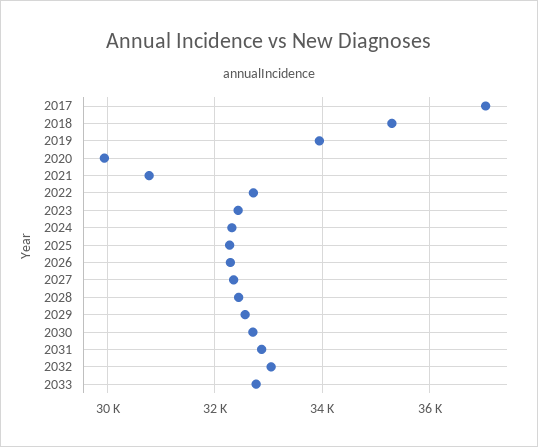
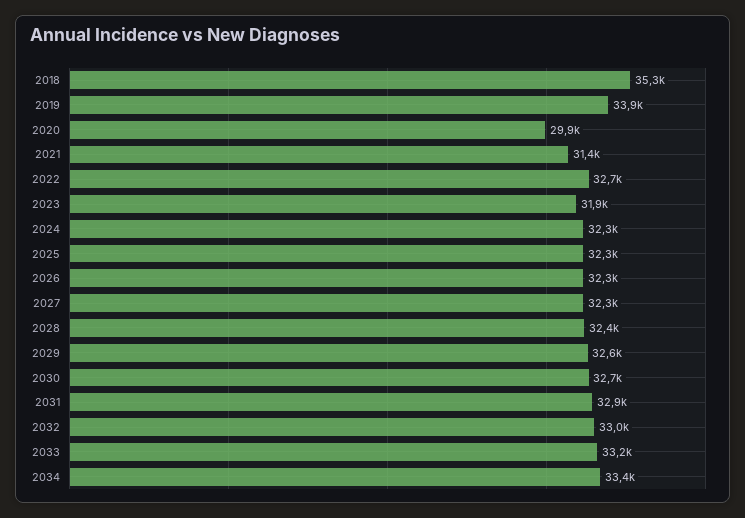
2017: 37000 -> none
2021: 30800 -> 31400
2023: 32400 -> 31900
2033: 32800 -> 33200
2034: none -> 33400

